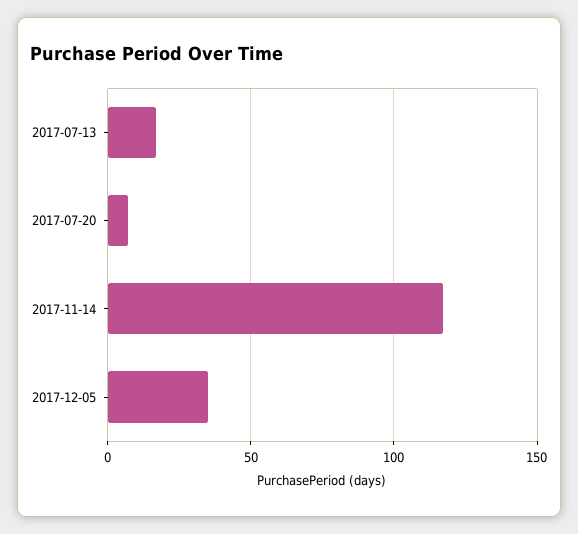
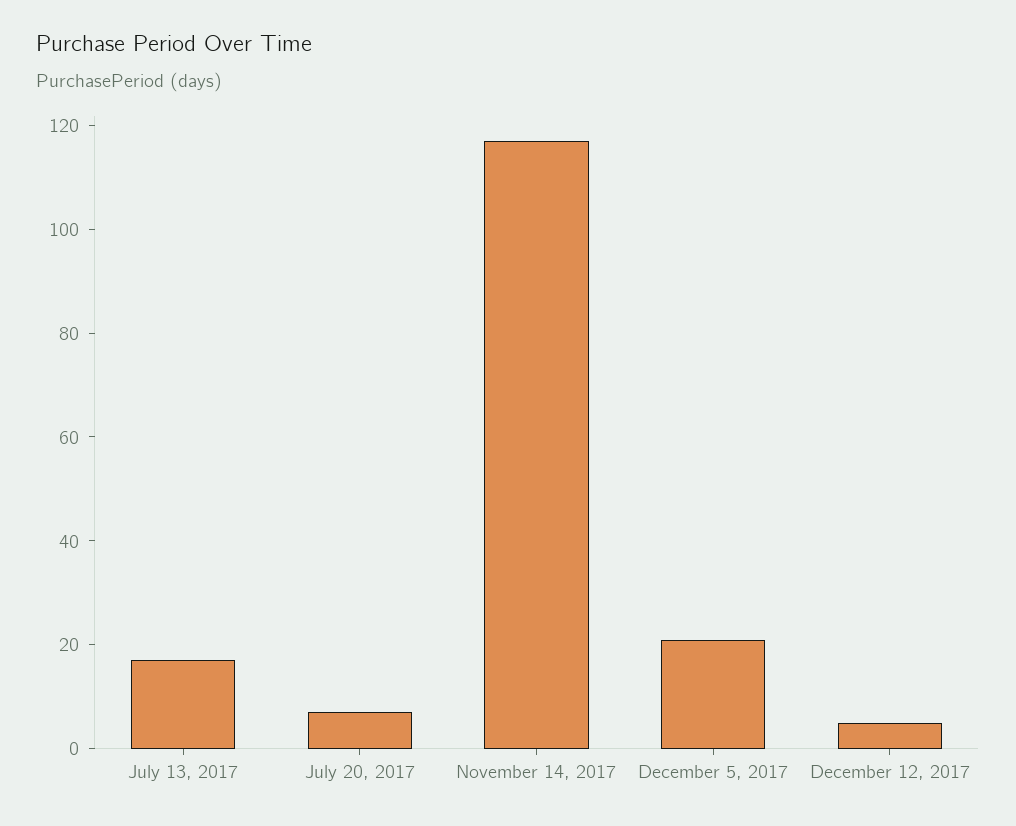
2017-12-05: 35 -> 20
December 12, 2017: none -> 5

